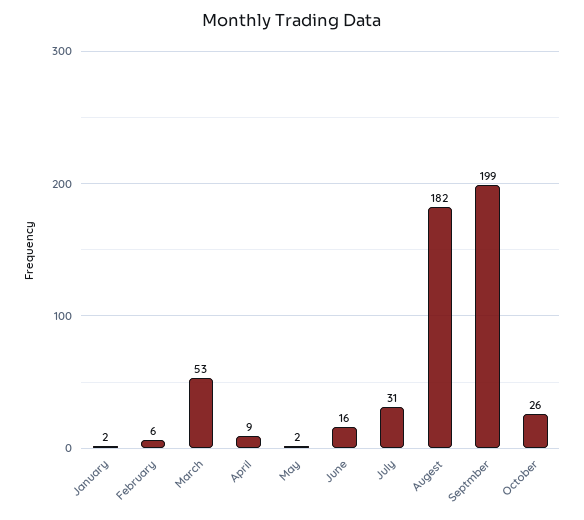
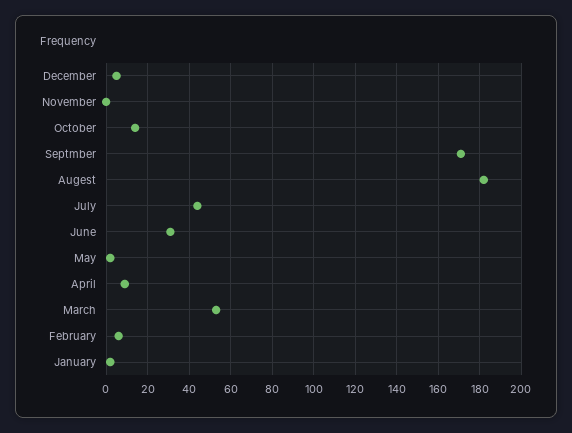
June: 16 -> 30
July: 31 -> 45
Septmber: 199 -> 170
October: 26 -> 15
December: none -> 5
November: none -> 0

